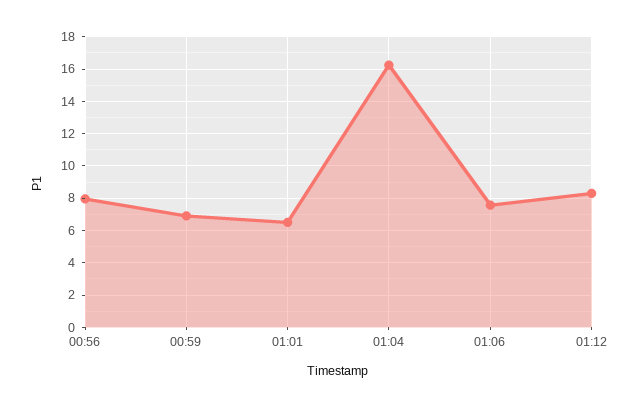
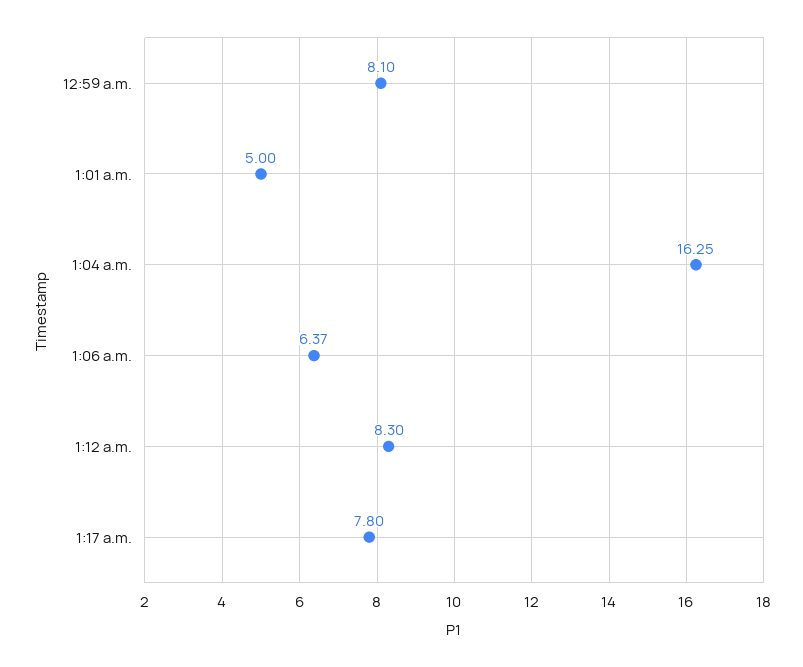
00:56: 8 -> none
00:59: 7 -> 8.1
01:01: 6.5 -> 5
01:06: 7.5 -> 6.37
1:17 a.m.: none -> 7.8

